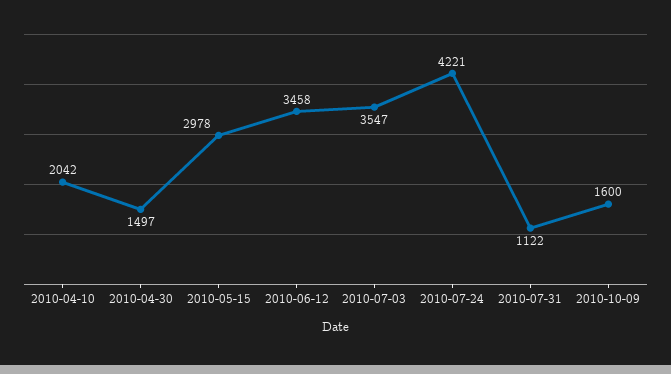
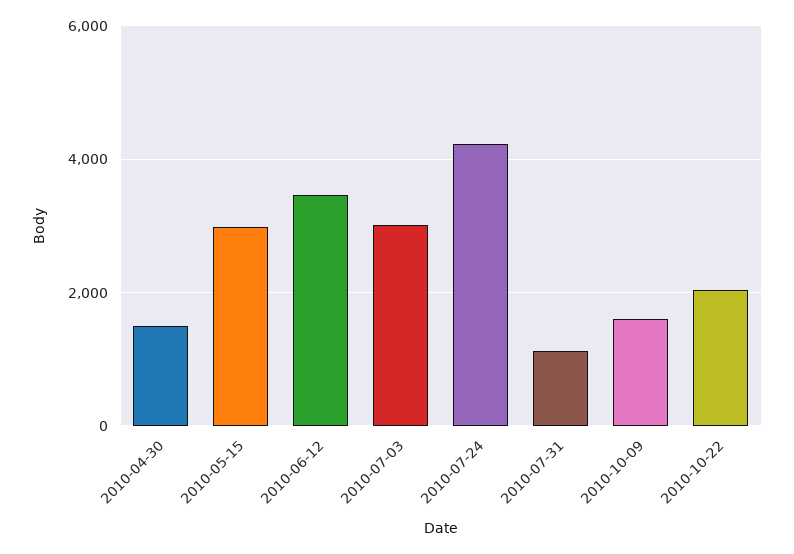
2010-04-10: 2042 -> none
2010-07-03: 3547 -> 3000
2010-10-22: none -> 2000

